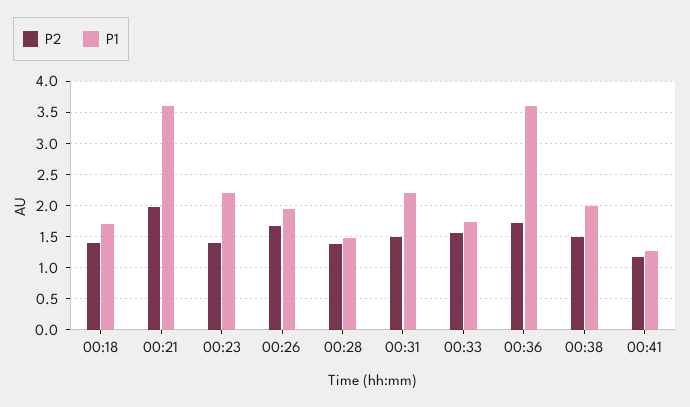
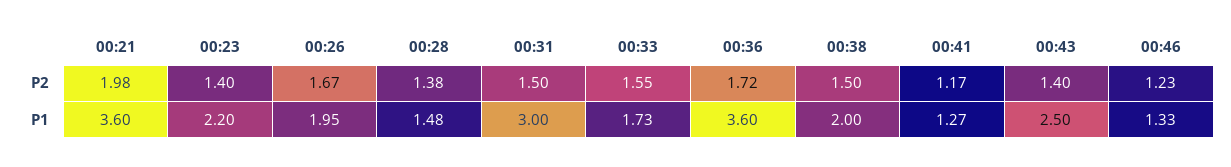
P2, 00:18: 1.4 -> none
P1, 00:18: 1.7 -> none
P1, 00:31: 2.2 -> 3
P2, 00:43: none -> 1.4
P2, 00:46: none -> 1.23
P1, 00:43: none -> 2.5
P1, 00:46: none -> 1.33

